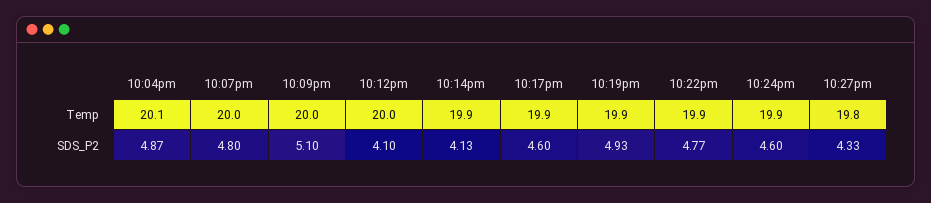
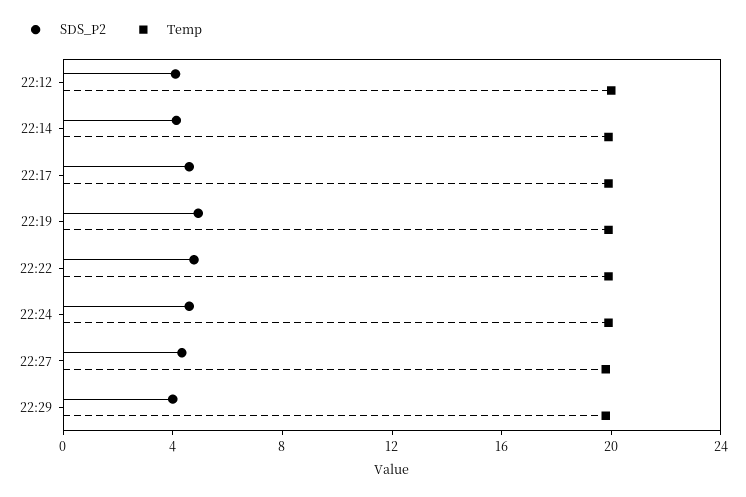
Temp, 10:04pm: 20.1 -> none
Temp, 10:07pm: 20 -> none
Temp, 10:09pm: 20 -> none
SDS_P2, 10:04pm: 4.87 -> none
SDS_P2, 10:07pm: 4.8 -> none
SDS_P2, 10:09pm: 5.1 -> none
SDS_P2, 22:29: none -> 4
Temp, 22:29: none -> 20

